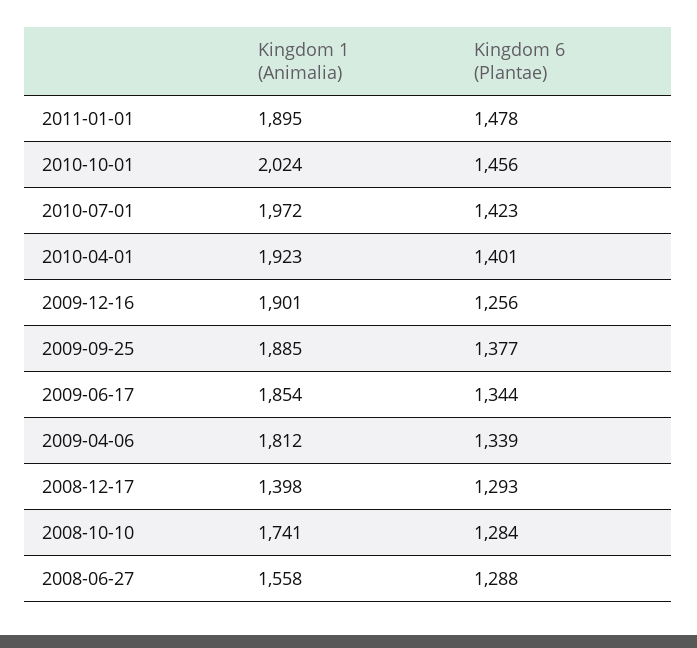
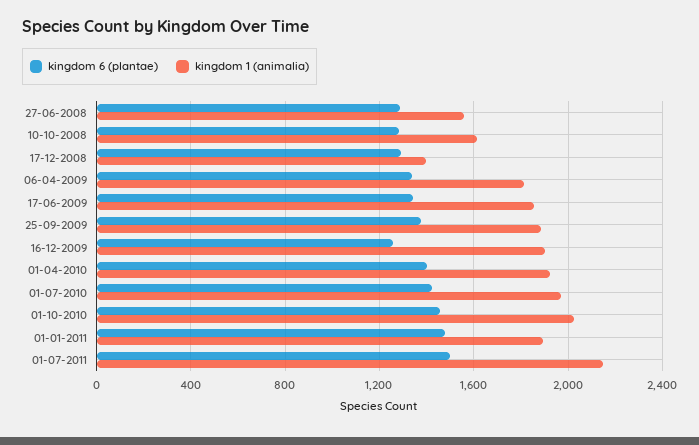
Kingdom 1 (Animalia), 2008-10-10: 1741 -> 1600
Kingdom 6 (Plantae), 01-07-2011: none -> 1500
Kingdom 1 (Animalia), 01-07-2011: none -> 2150

